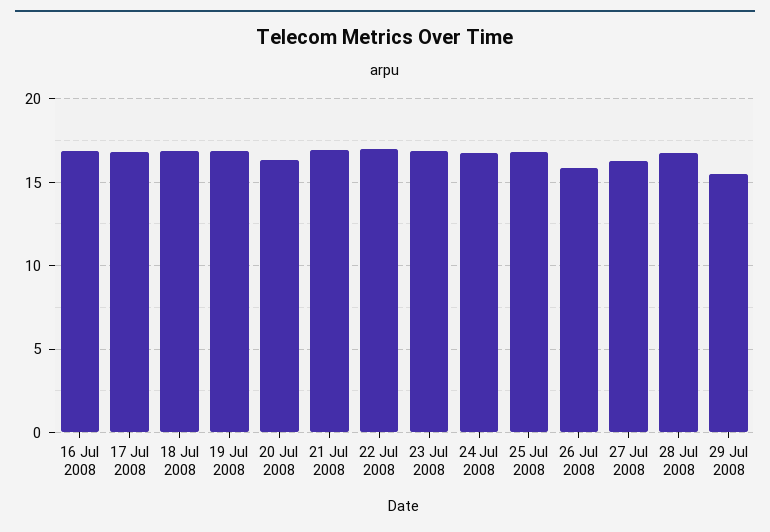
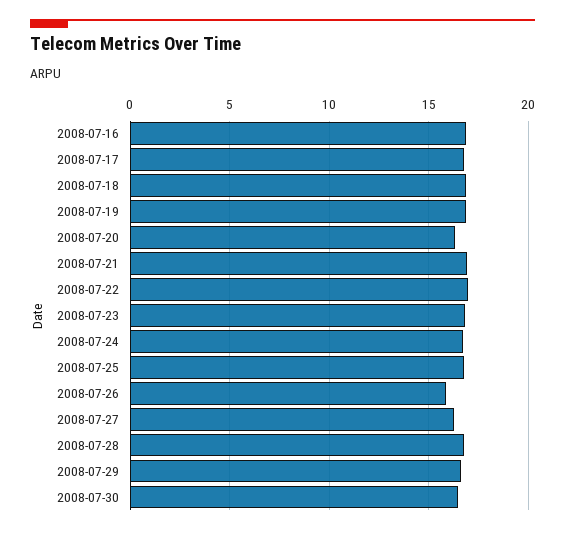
29 Jul 2008: 15.5 -> 16.5
2008-07-30: none -> 16.5

